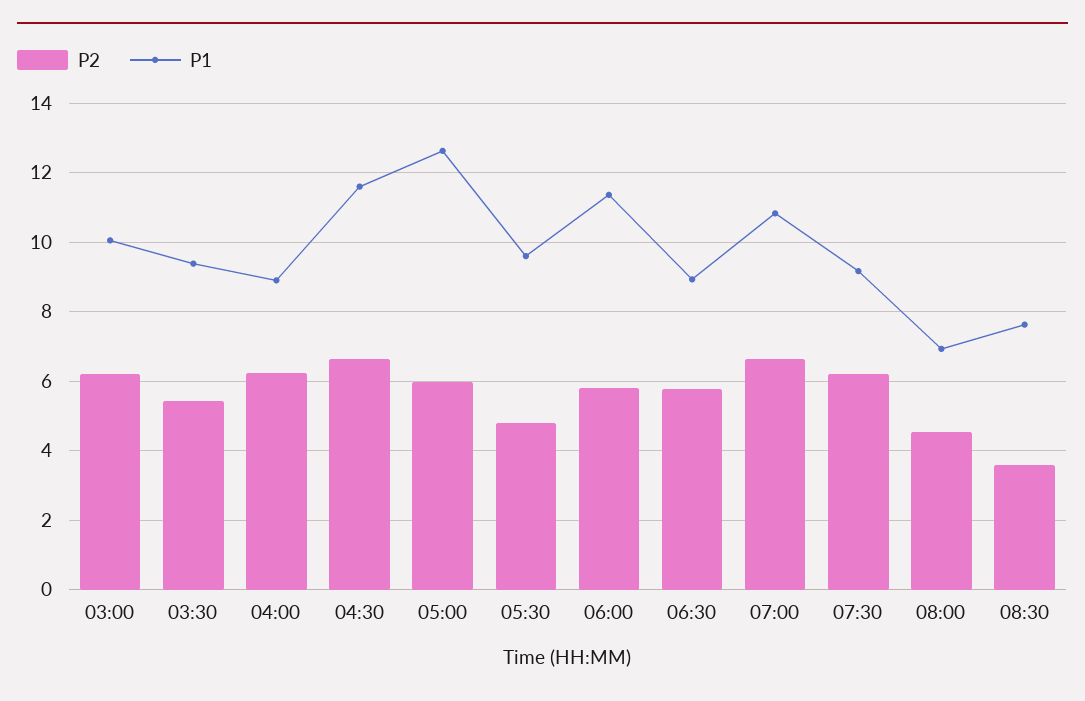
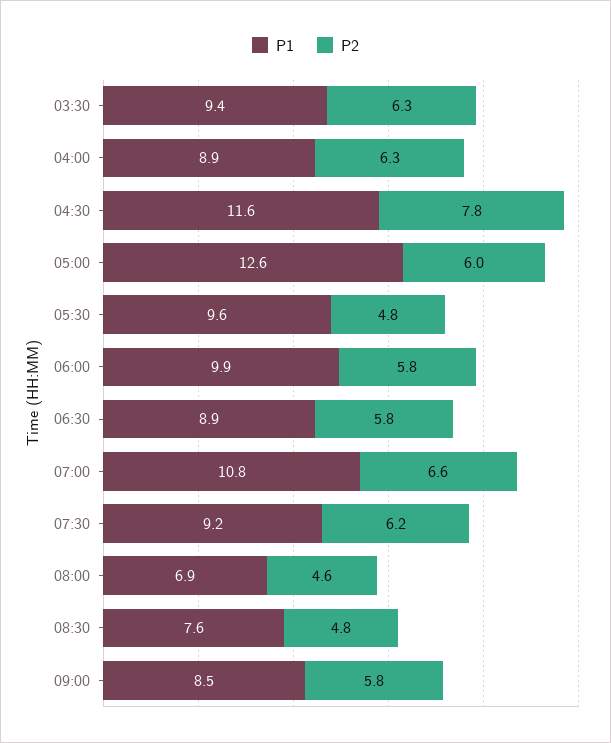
P2, 03:00: 6.2 -> none
P1, 03:00: 10 -> none
P2, 03:30: 5.4 -> 6.3
P2, 04:30: 6.6 -> 7.8
P1, 06:00: 11.4 -> 9.9
P2, 08:30: 3.6 -> 4.8
P1, 09:00: none -> 8.5
P2, 09:00: none -> 5.8

